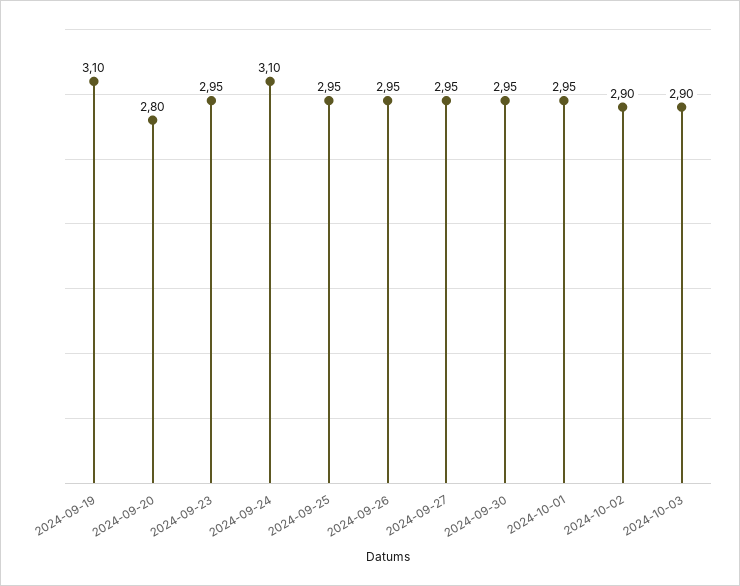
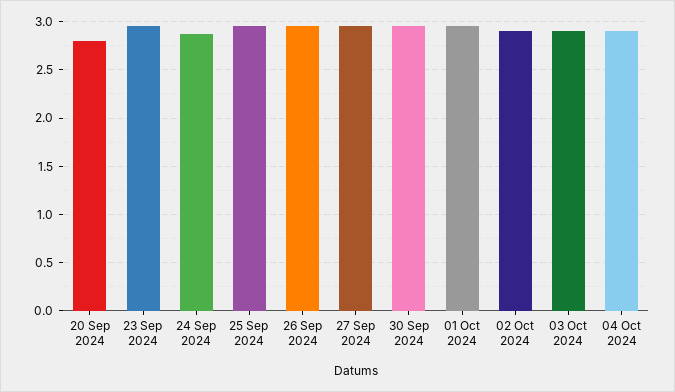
2024-09-19: 3.1 -> none
2024-09-24: 3.1 -> 2.9
04 Oct 2024: none -> 2.9

